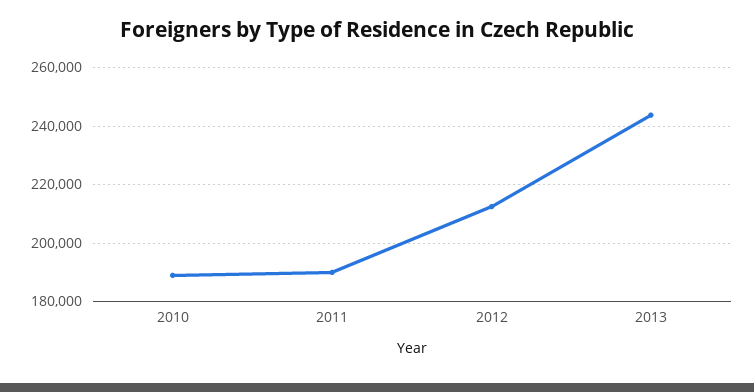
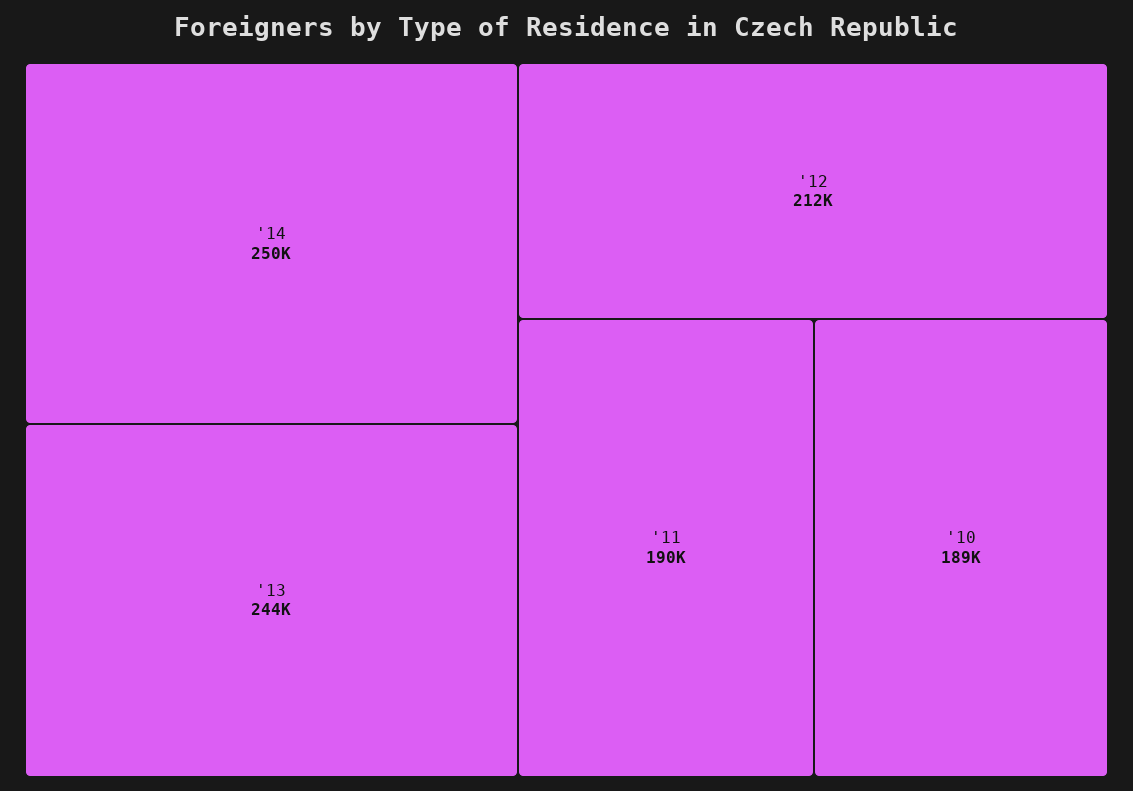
'14: none -> 250000

